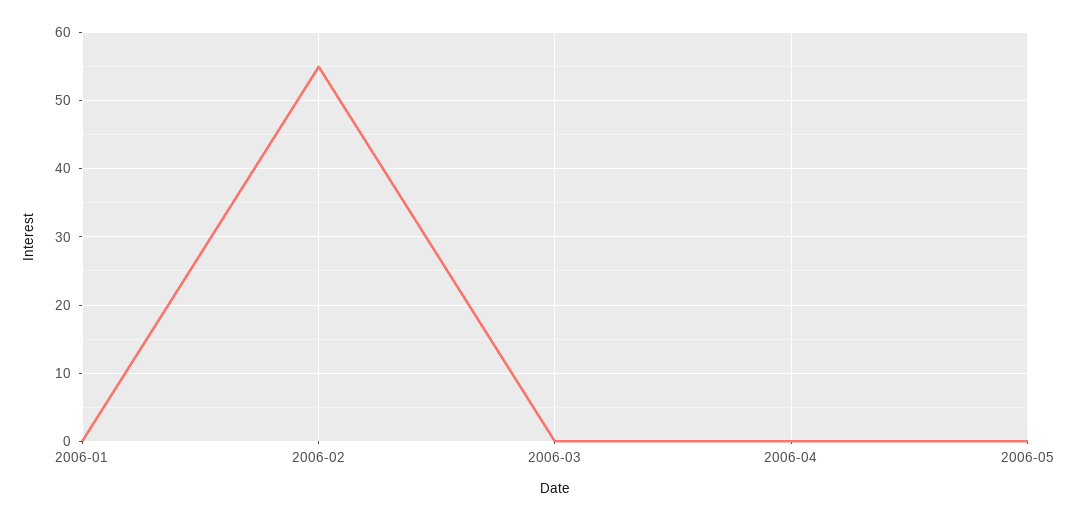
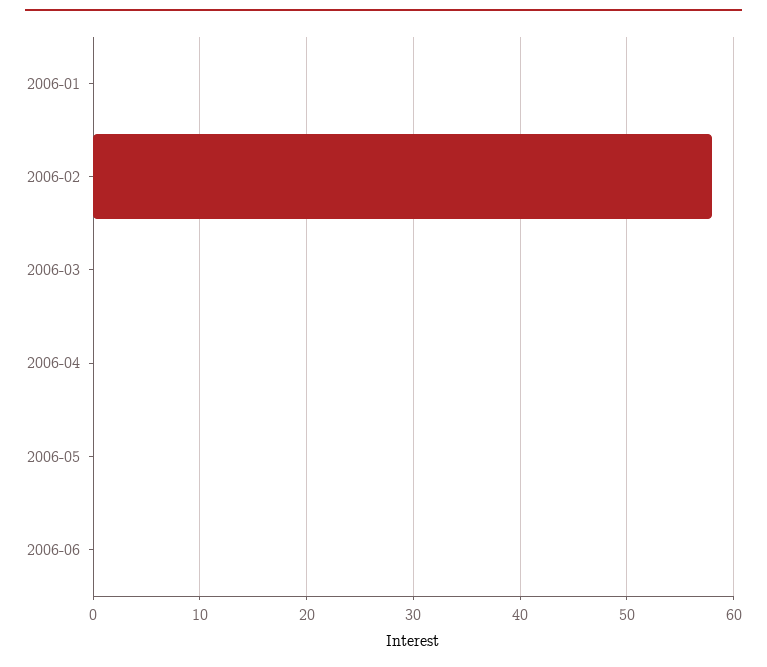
2006-02: 55 -> 58
2006-06: none -> 0

